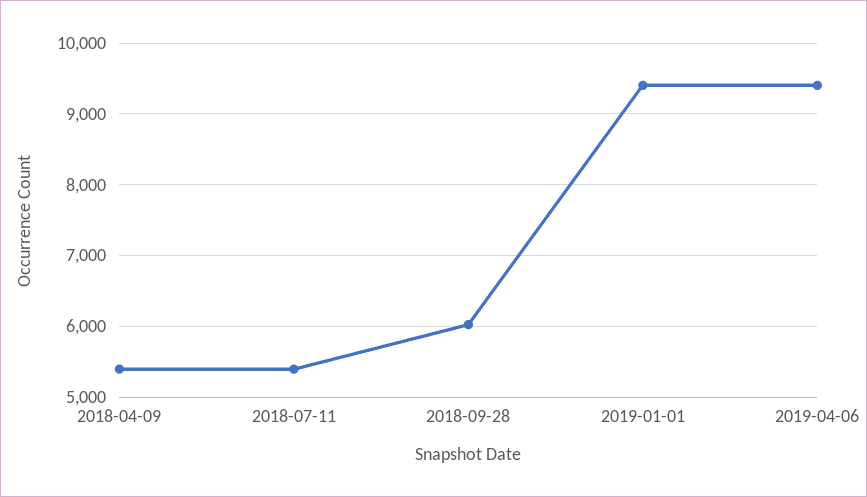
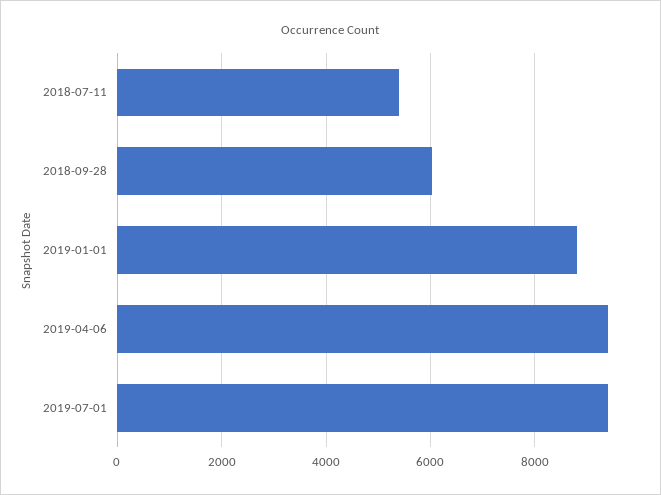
2018-04-09: 5400 -> none
2019-01-01: 9400 -> 8800
2019-07-01: none -> 9400

